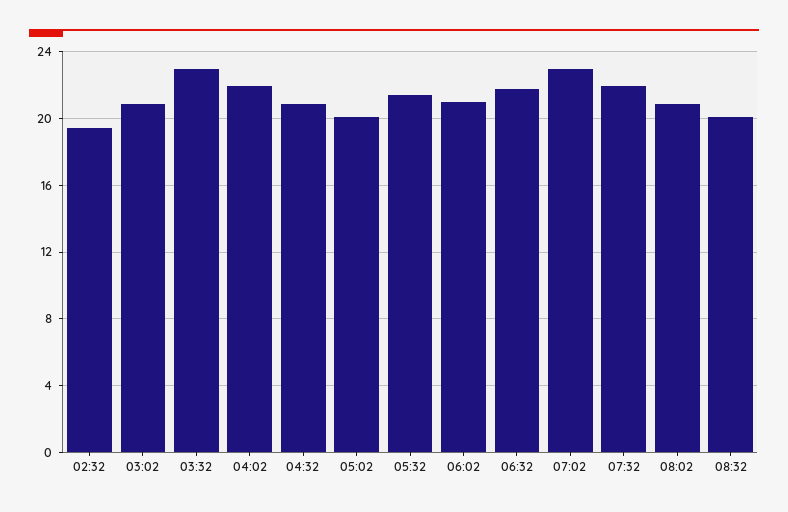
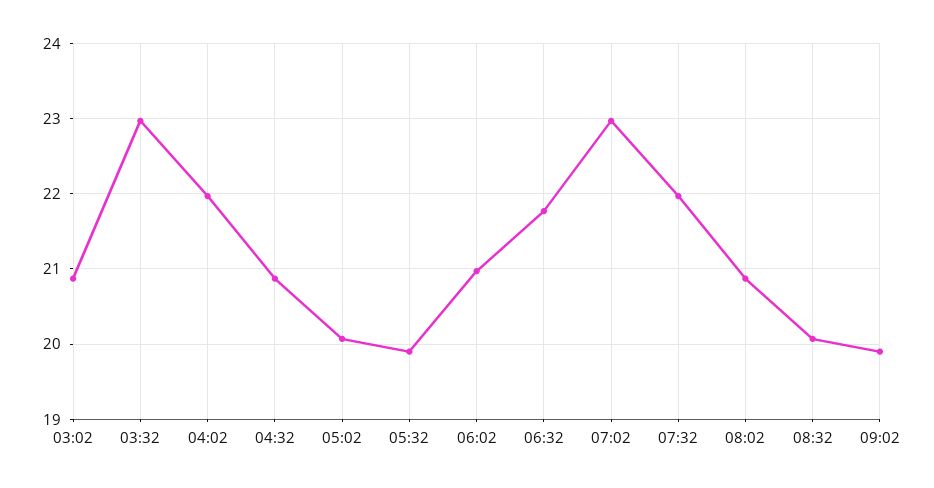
02:32: 19.5 -> none
05:32: 21.5 -> 19.9
09:02: none -> 19.9

